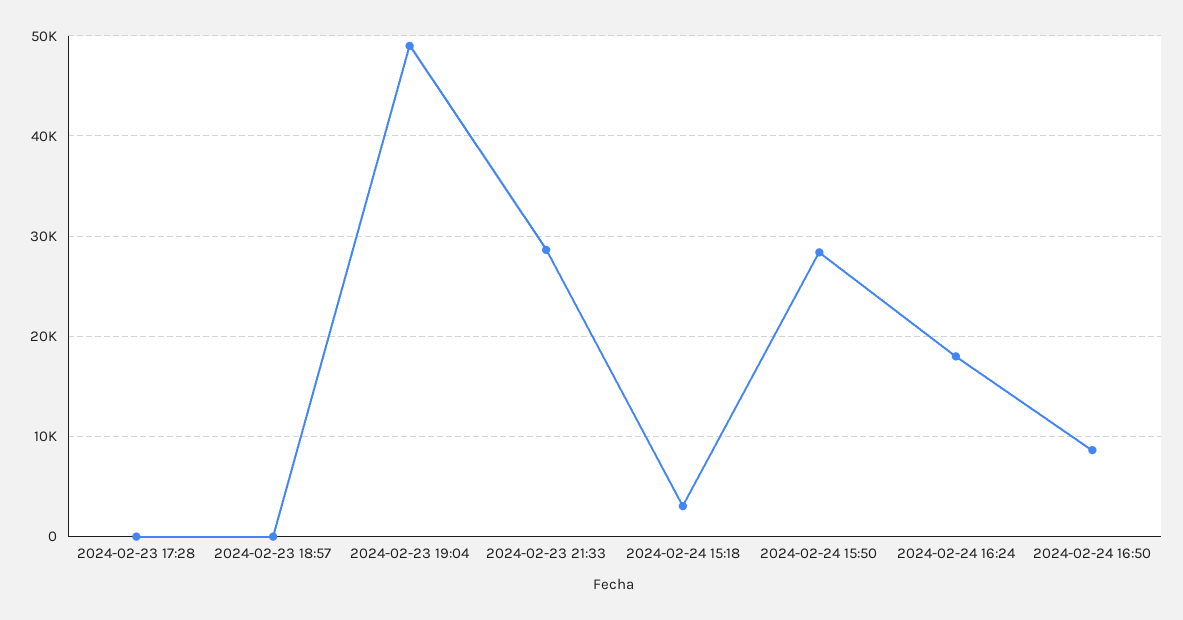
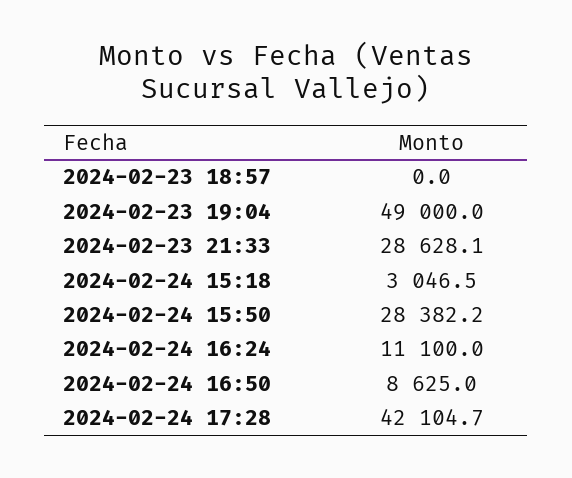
2024-02-23 17:28: 0 -> none
2024-02-24 16:24: 18000 -> 11100
2024-02-24 17:28: none -> 42104.7

